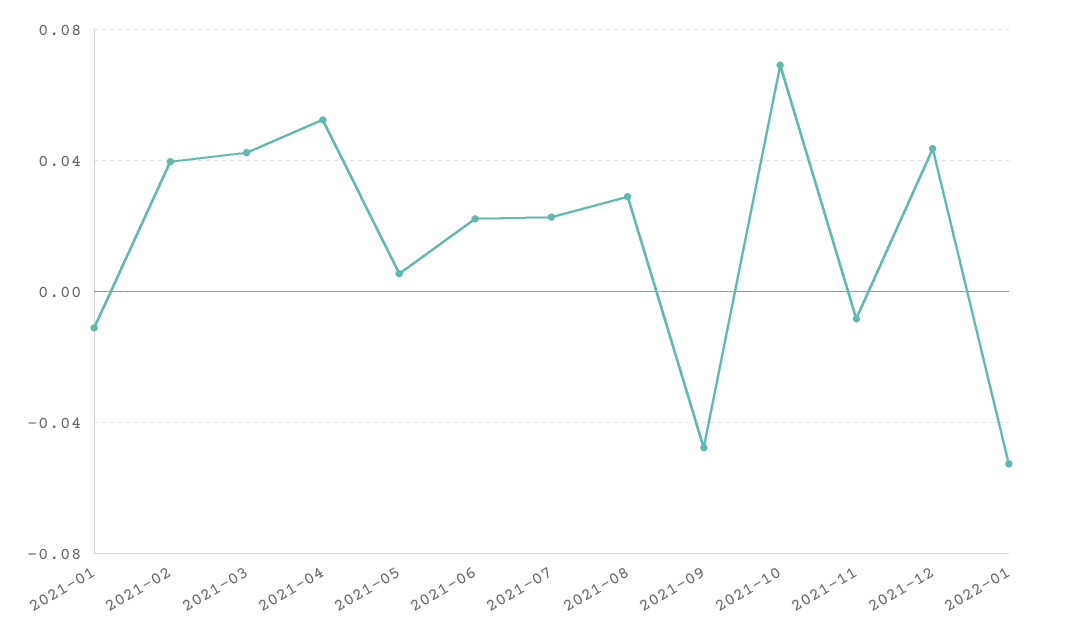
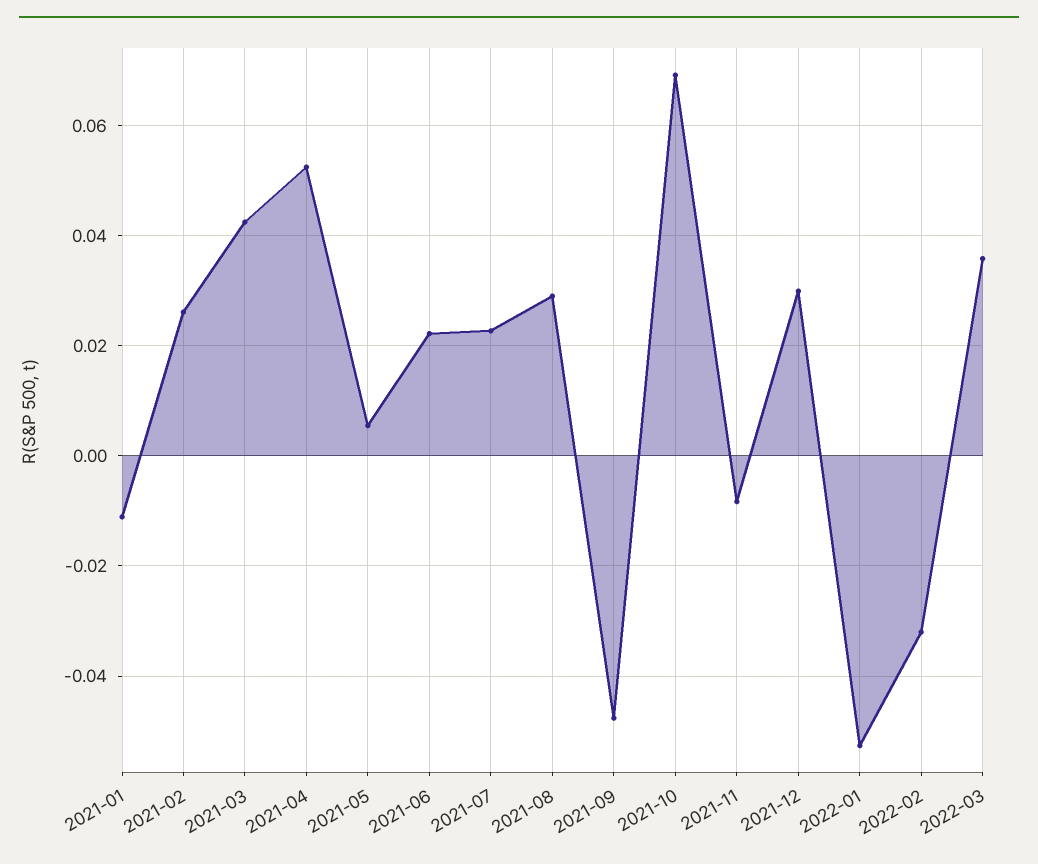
2021-02: 0.04 -> 0.026
2021-12: 0.045 -> 0.03
2022-02: none -> -0.032
2022-03: none -> 0.036

